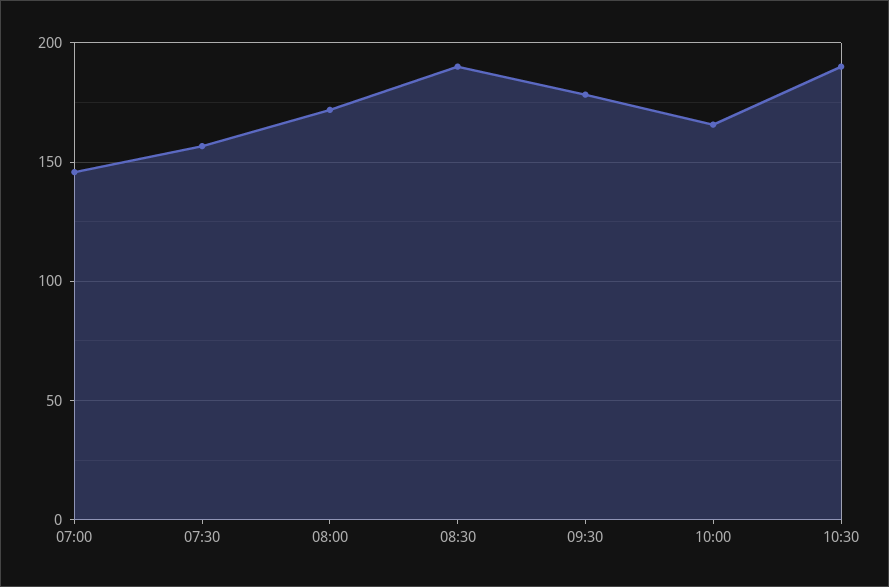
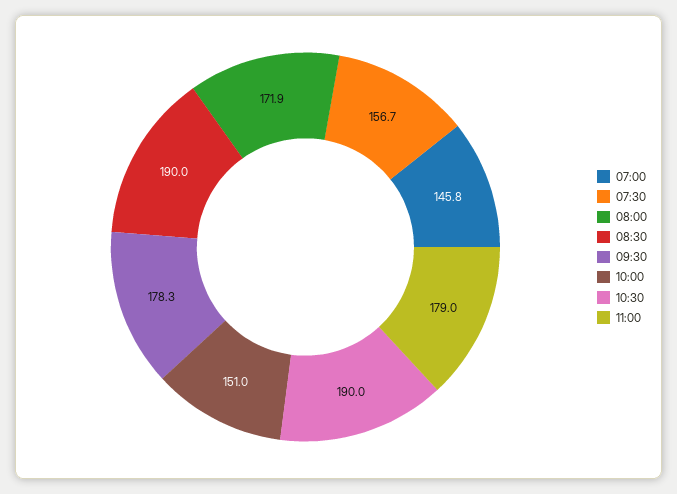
10:00: 165 -> 151
11:00: none -> 179

